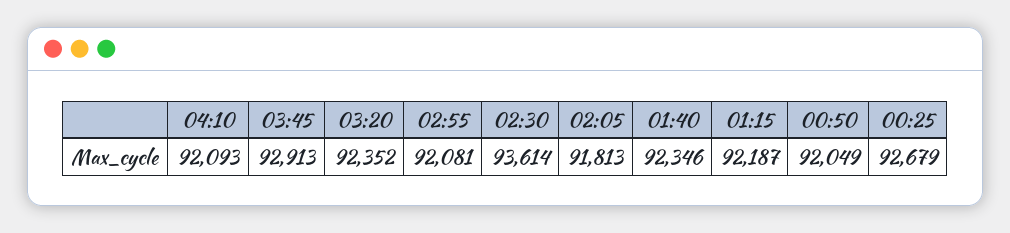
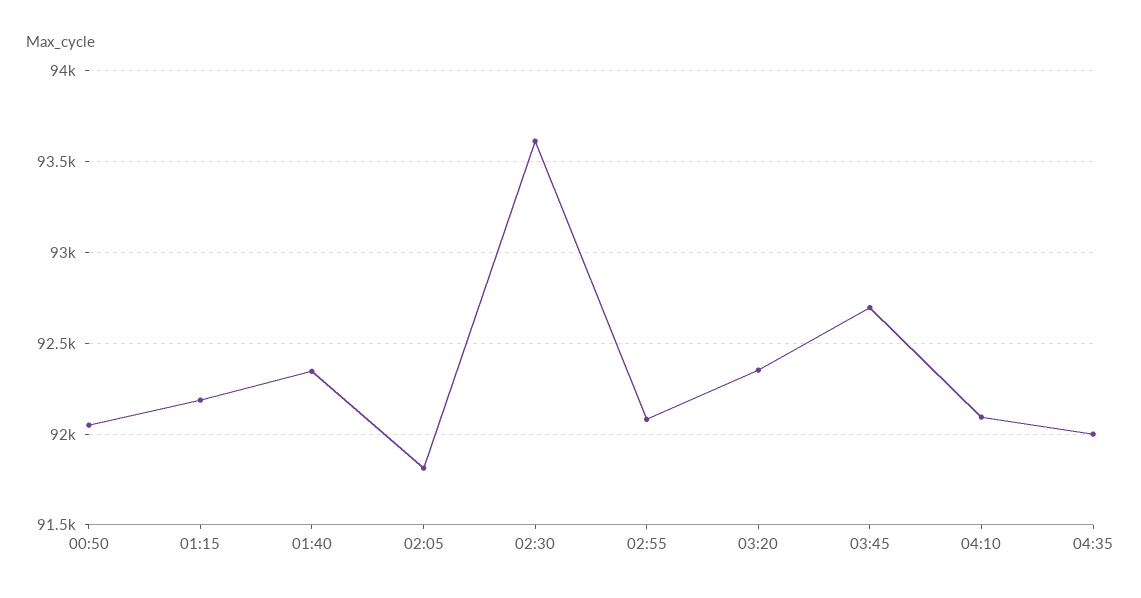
03:45: 92913 -> 92700
00:25: 92679 -> none
04:35: none -> 92000

